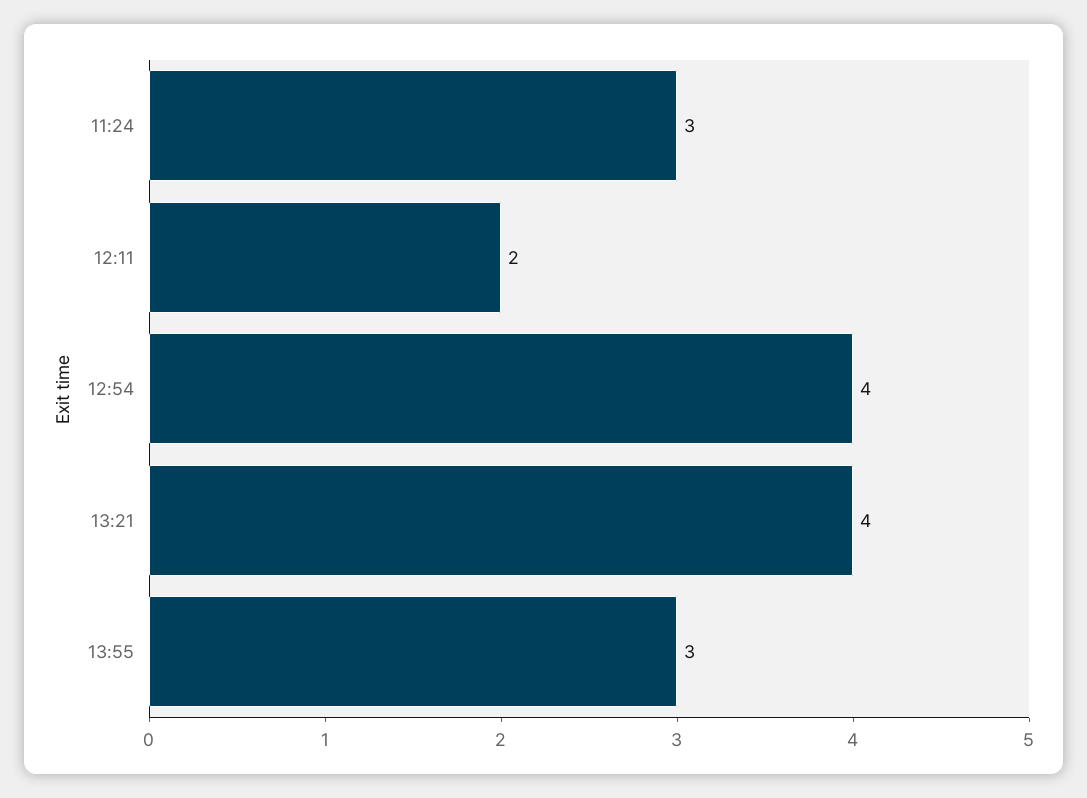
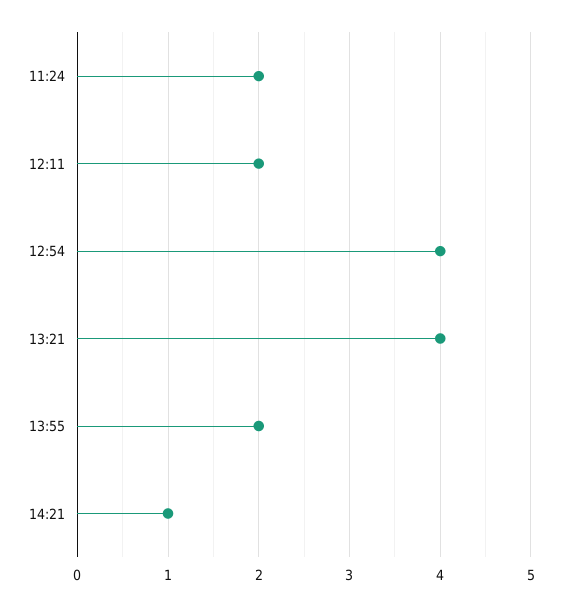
11:24: 3 -> 2
13:55: 3 -> 2
14:21: none -> 1

